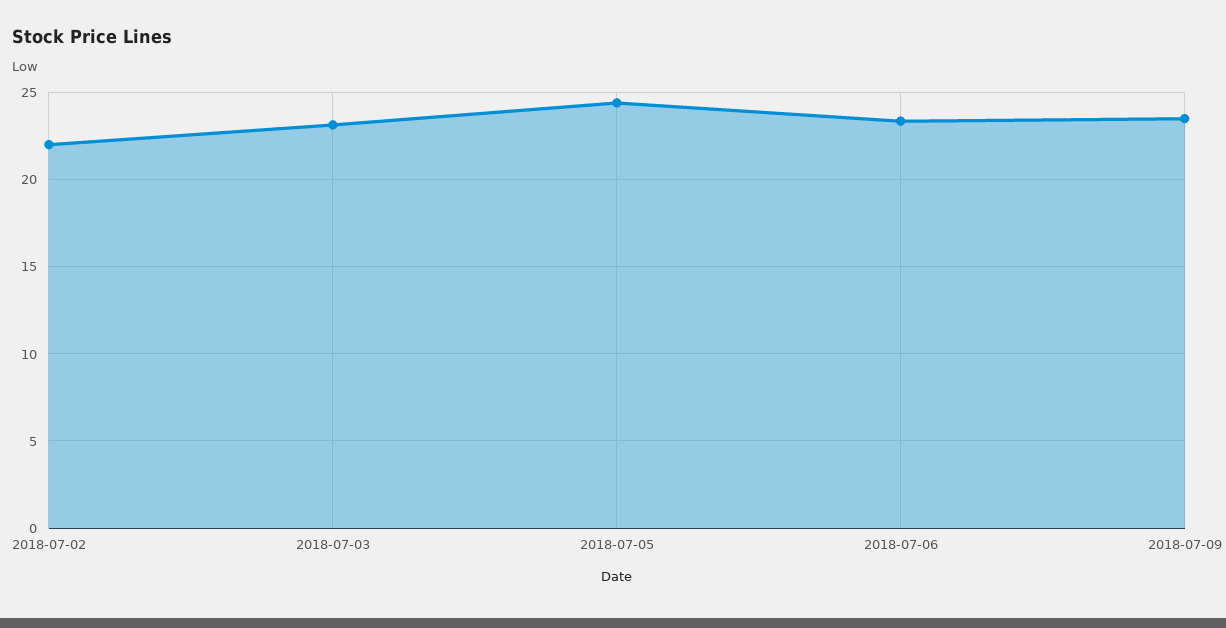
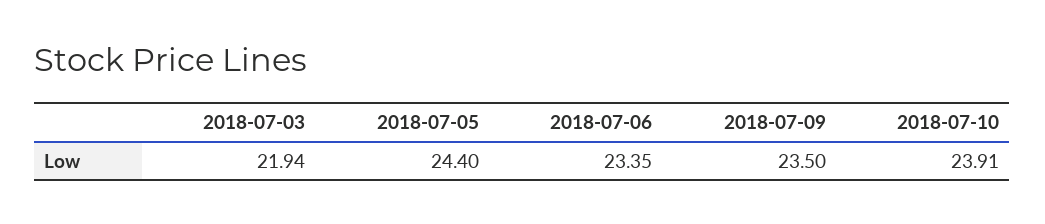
2018-07-02: 22 -> none
2018-07-03: 23 -> 21.94
2018-07-10: none -> 23.91

